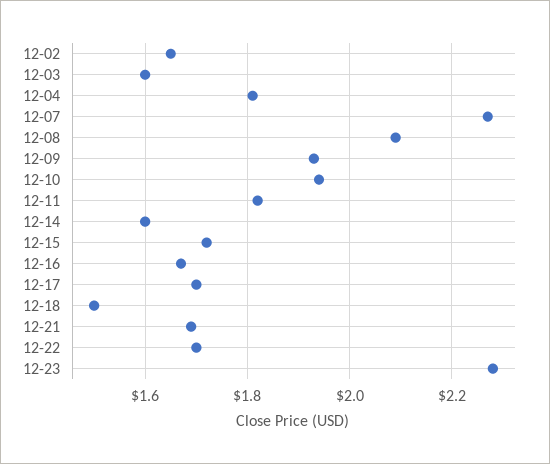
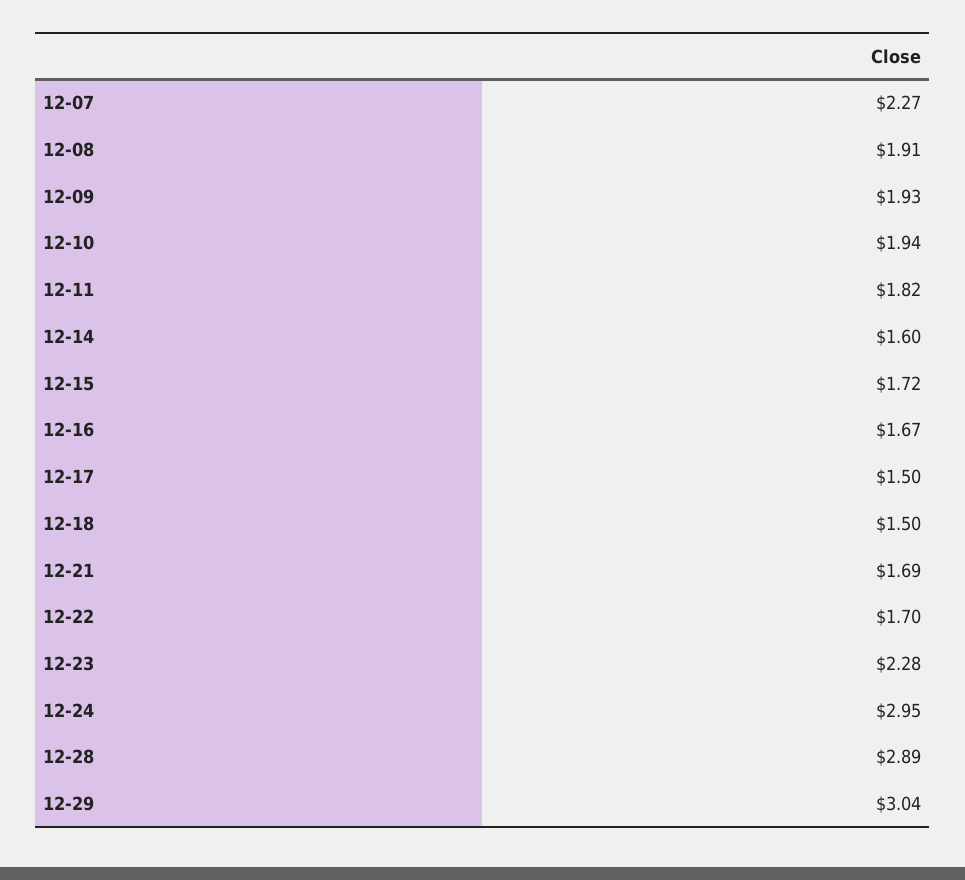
12-02: 1.65 -> none
12-03: 1.6 -> none
12-04: 1.8 -> none
12-08: 2.1 -> 1.91
12-17: 1.7 -> 1.5
12-24: none -> 2.95
12-28: none -> 2.89
12-29: none -> 3.04

